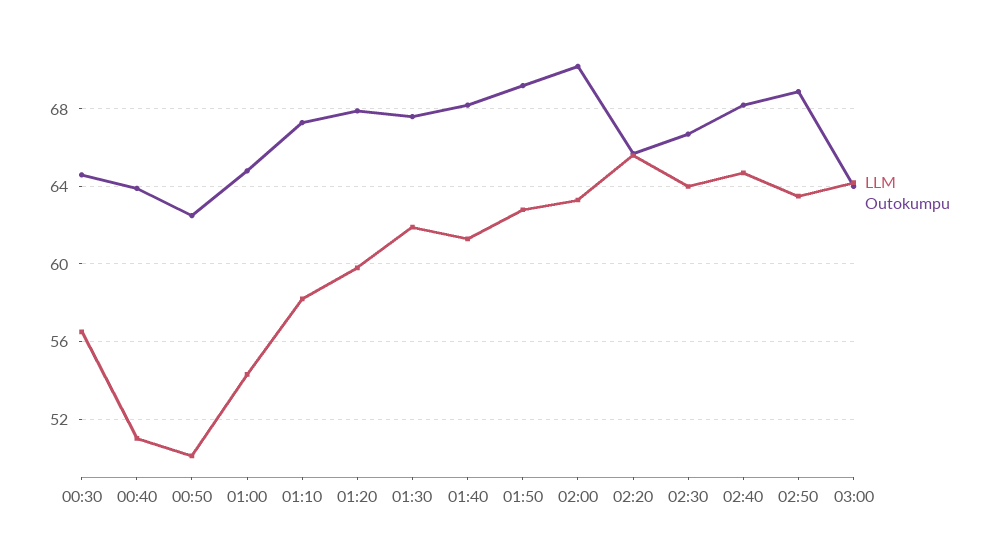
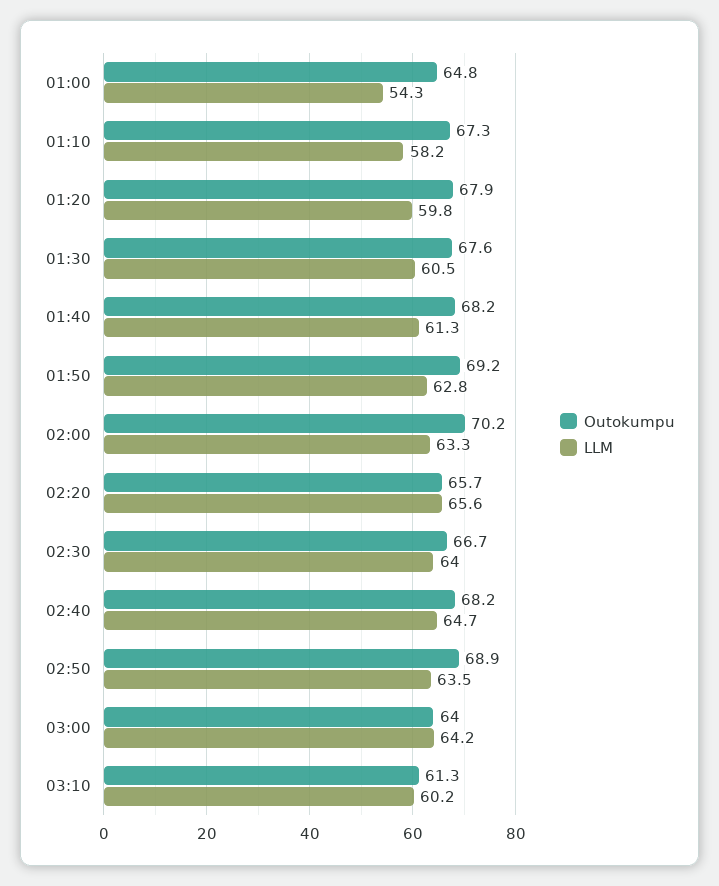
LLM, 00:30: 56.5 -> none
Outokumpu, 00:30: 64.5 -> none
LLM, 00:40: 51 -> none
Outokumpu, 00:40: 64 -> none
LLM, 00:50: 50 -> none
Outokumpu, 00:50: 62.5 -> none
LLM, 01:30: 62 -> 60.5
Outokumpu, 03:10: none -> 61.3
LLM, 03:10: none -> 60.2

